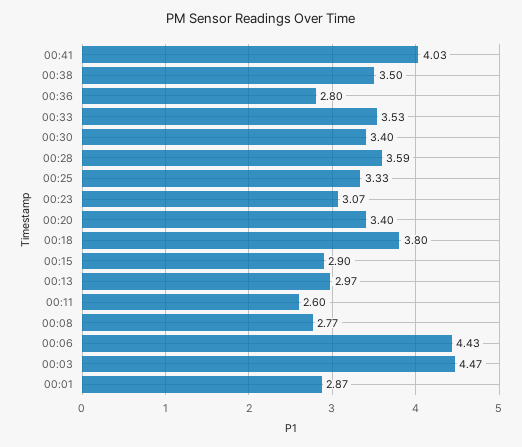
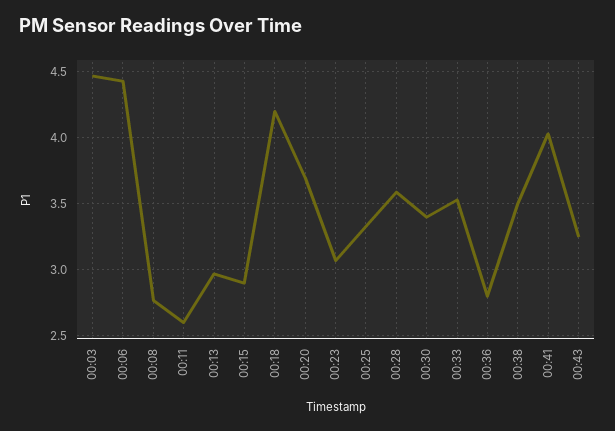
00:20: 3.4 -> 3.7
00:18: 3.8 -> 4.2
00:01: 2.87 -> none
00:43: none -> 3.25

